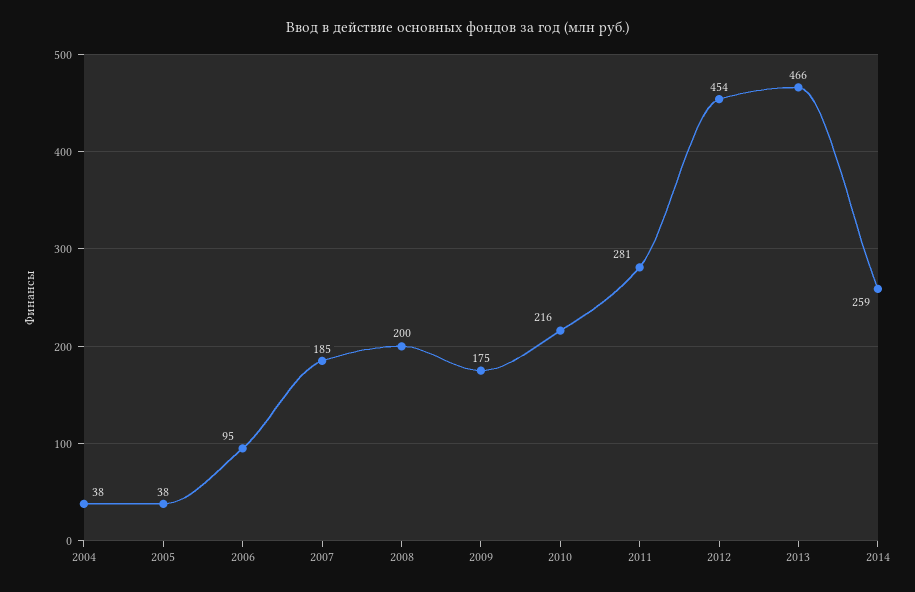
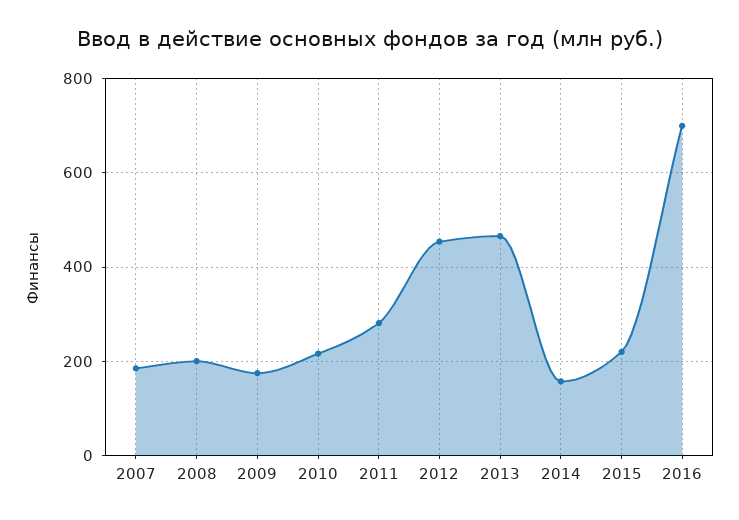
2004: 38 -> none
2005: 38 -> none
2006: 95 -> none
2014: 259 -> 160
2015: none -> 220
2016: none -> 700

